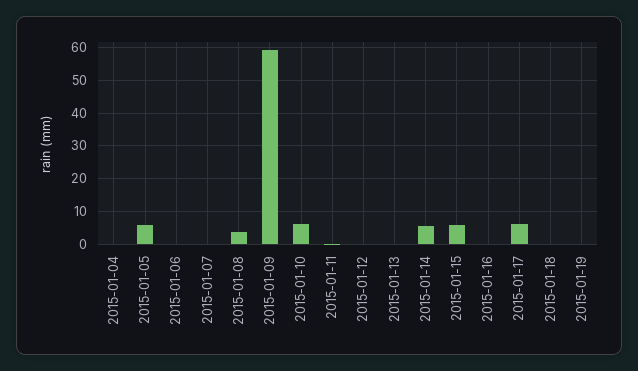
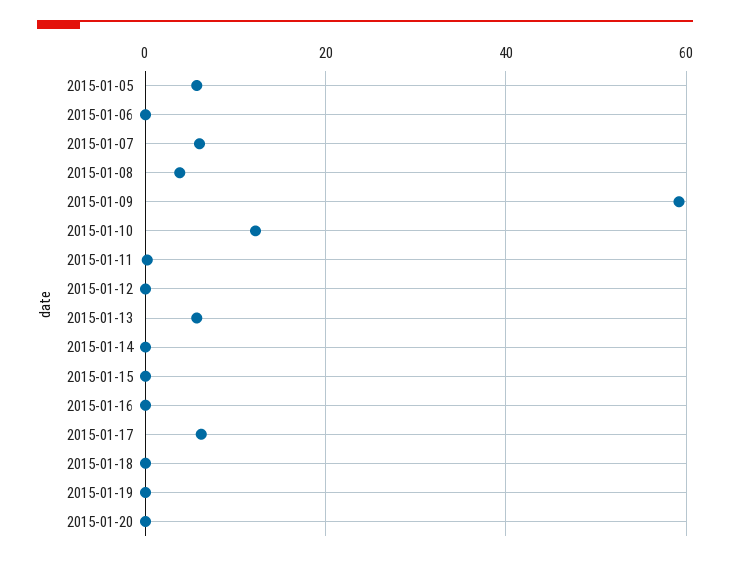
2015-01-04: 0 -> none
2015-01-07: 0 -> 6
2015-01-10: 6 -> 12
2015-01-13: 0 -> 6
2015-01-14: 6 -> 0
2015-01-15: 6 -> 0
2015-01-20: none -> 0

